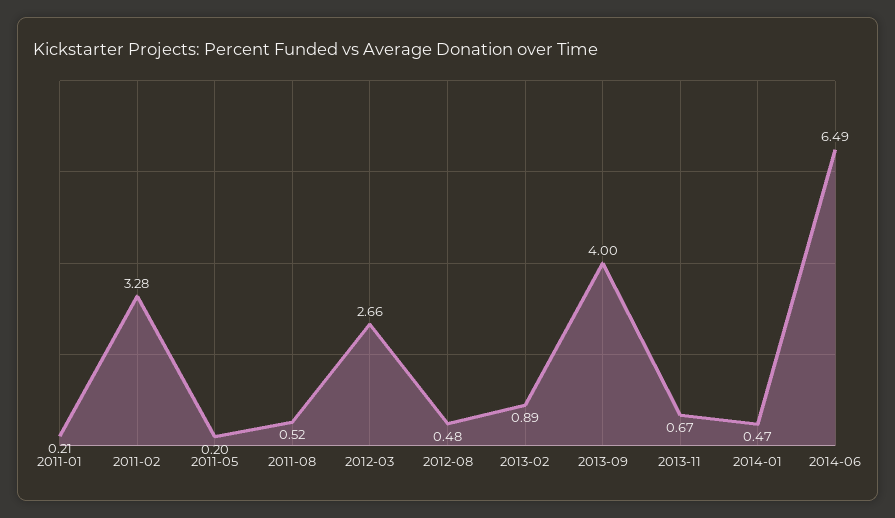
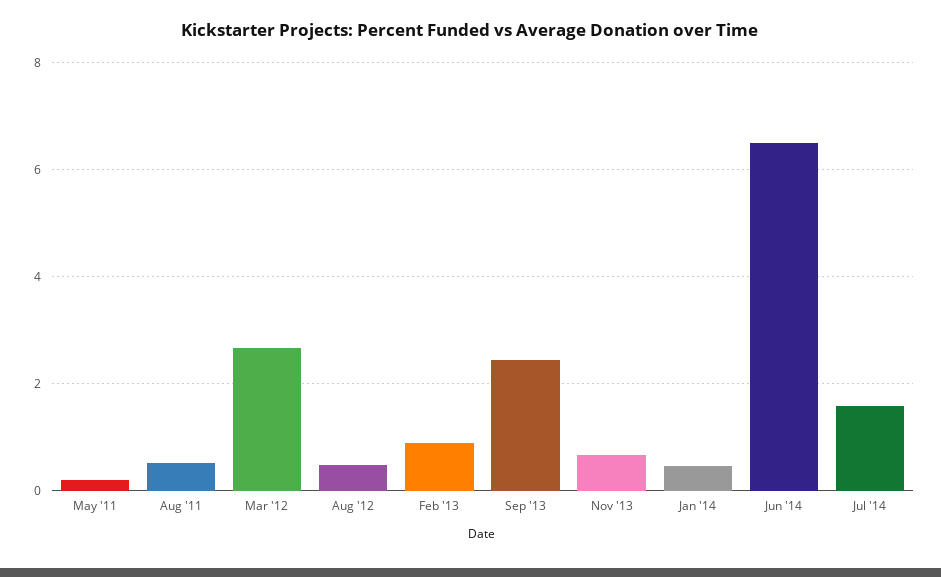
2011-01: 0.21 -> none
2011-02: 3.28 -> none
2013-09: 4 -> 2.4
Jul '14: none -> 1.6

